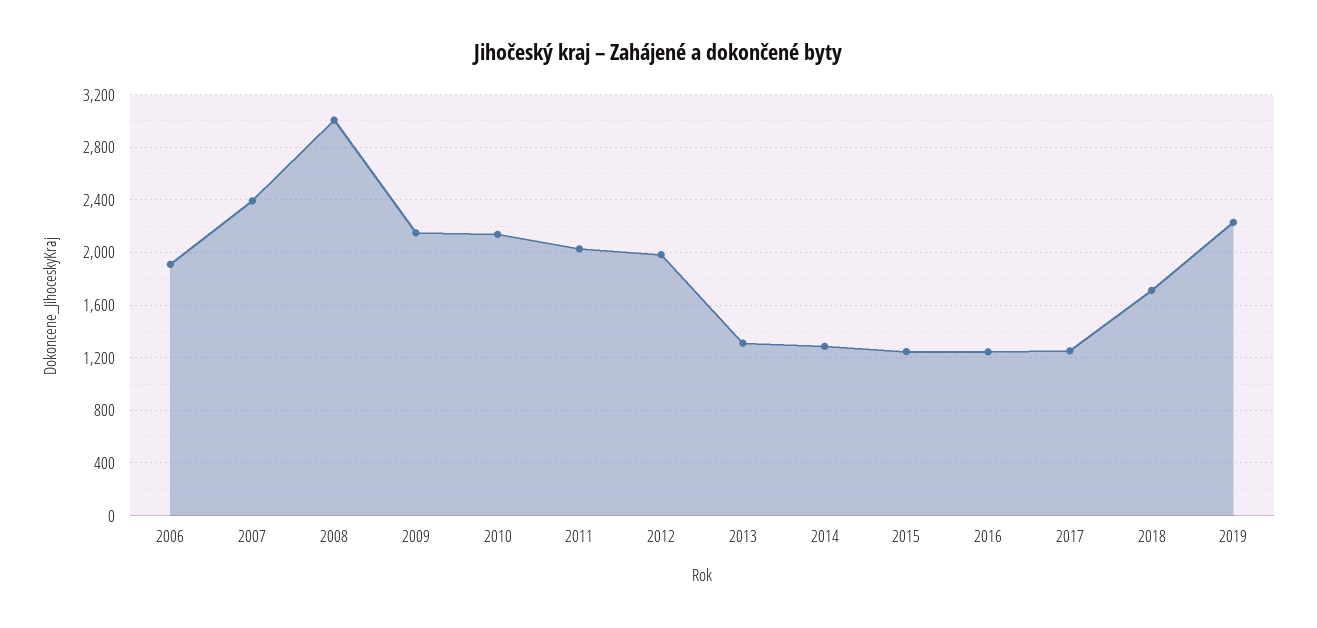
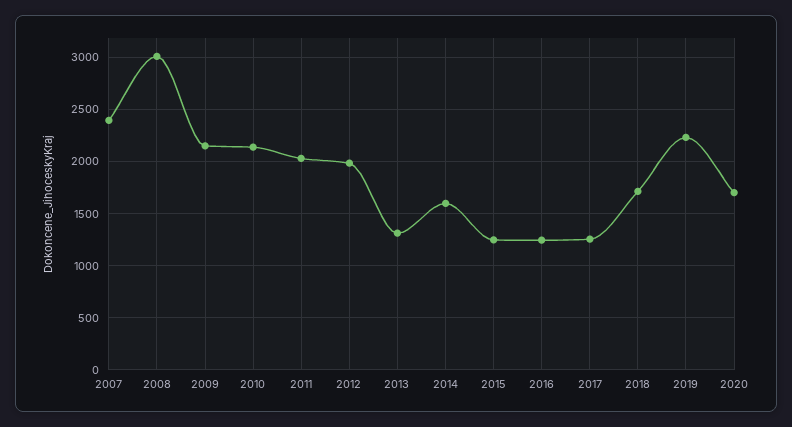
2006: 1900 -> none
2014: 1300 -> 1600
2020: none -> 1700

